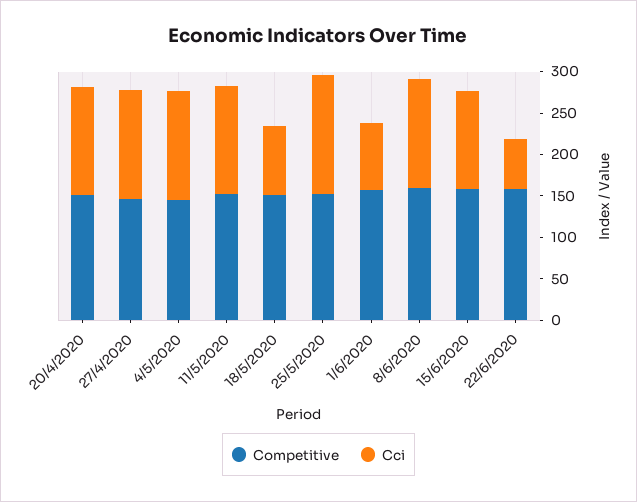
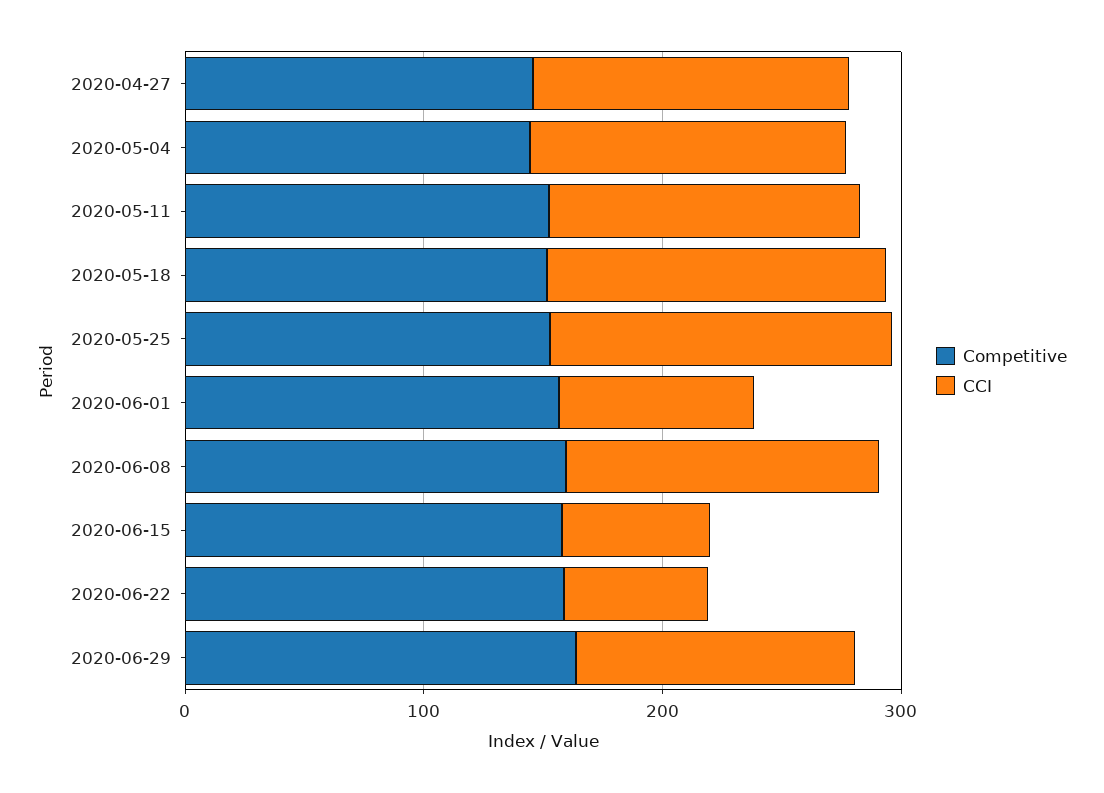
Competitive, 20/4/2020: 150 -> none
Cci, 20/4/2020: 130 -> none
Cci, 18/5/2020: 80 -> 140
Cci, 15/6/2020: 120 -> 60
Competitive, 2020-06-29: none -> 160
Cci, 2020-06-29: none -> 120

